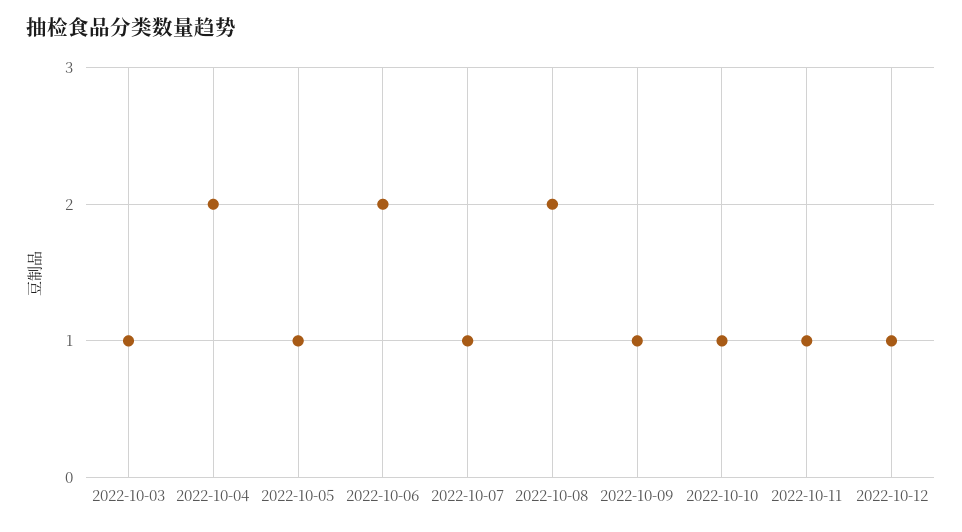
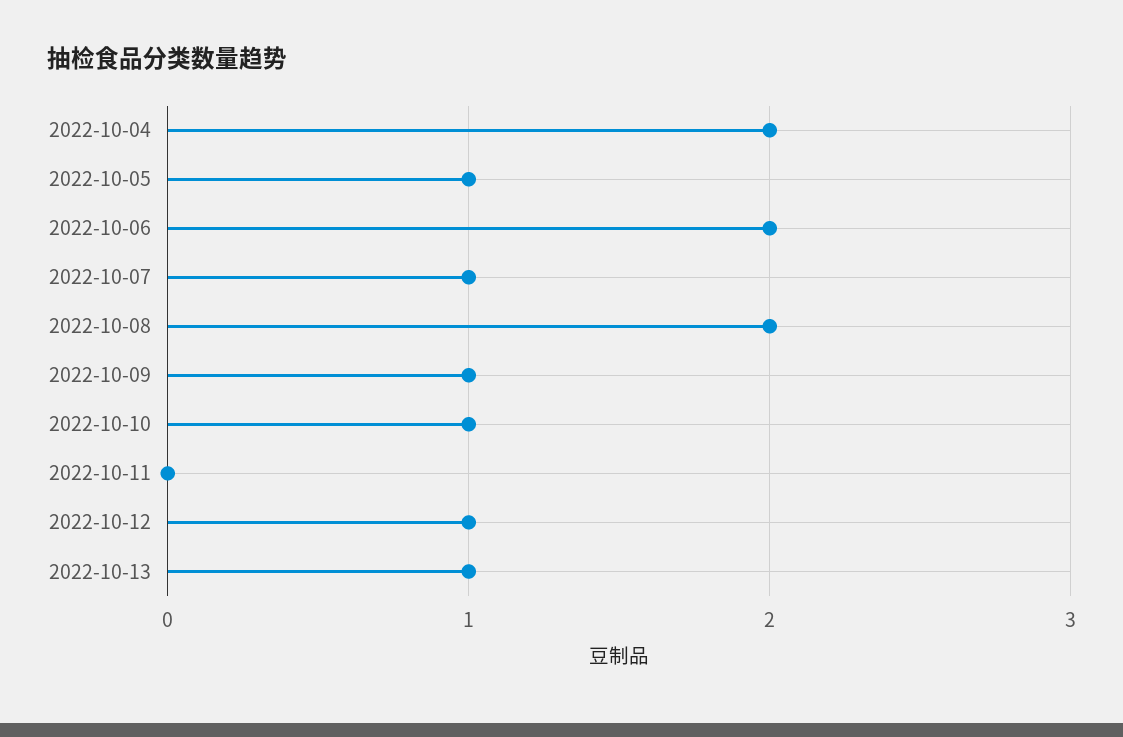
2022-10-03: 1 -> none
2022-10-11: 1 -> 0
2022-10-13: none -> 1

